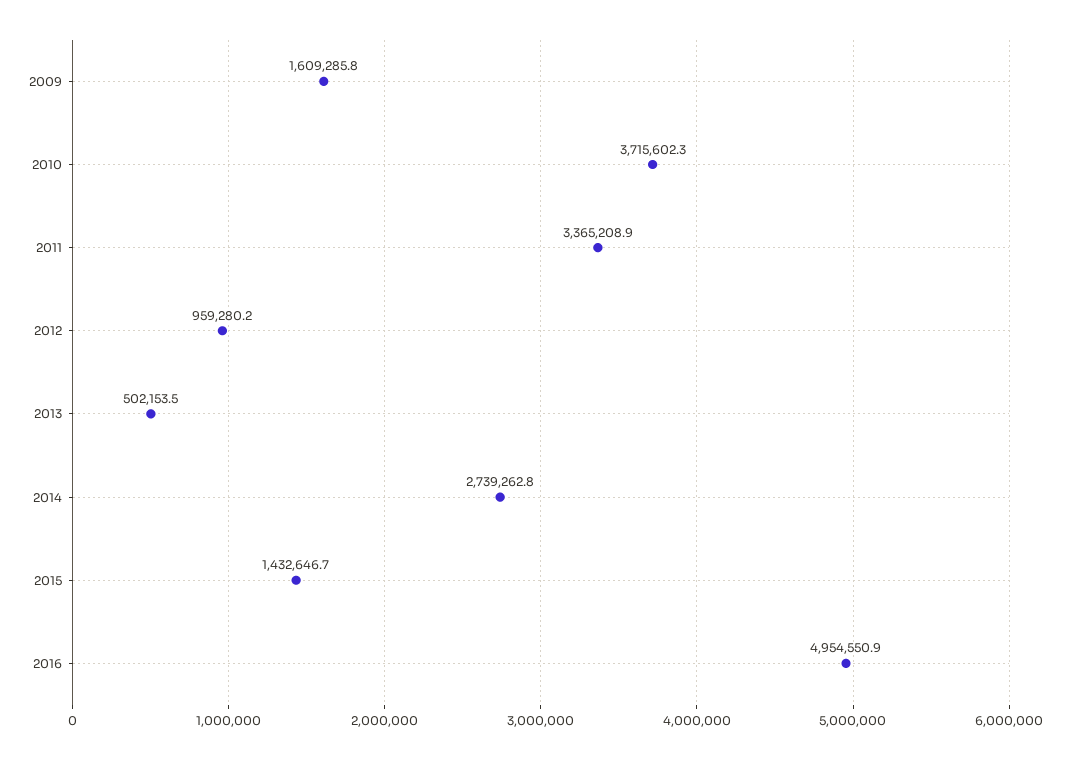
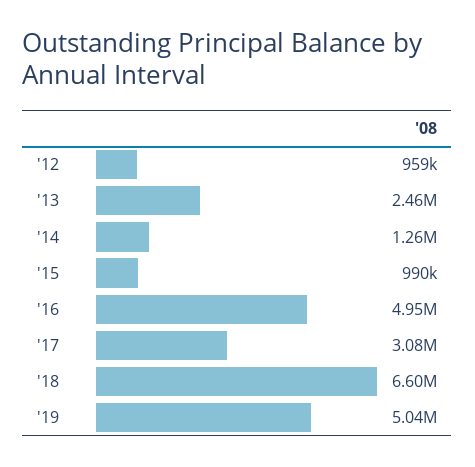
2009: 1609285.8 -> none
2010: 3715602.3 -> none
2011: 3365208.9 -> none
2013: 502153.5 -> 2460000
2014: 2739262.8 -> 1260000
2015: 1432646.7 -> 990000
'17: none -> 3080000
'18: none -> 6600000
'19: none -> 5040000

